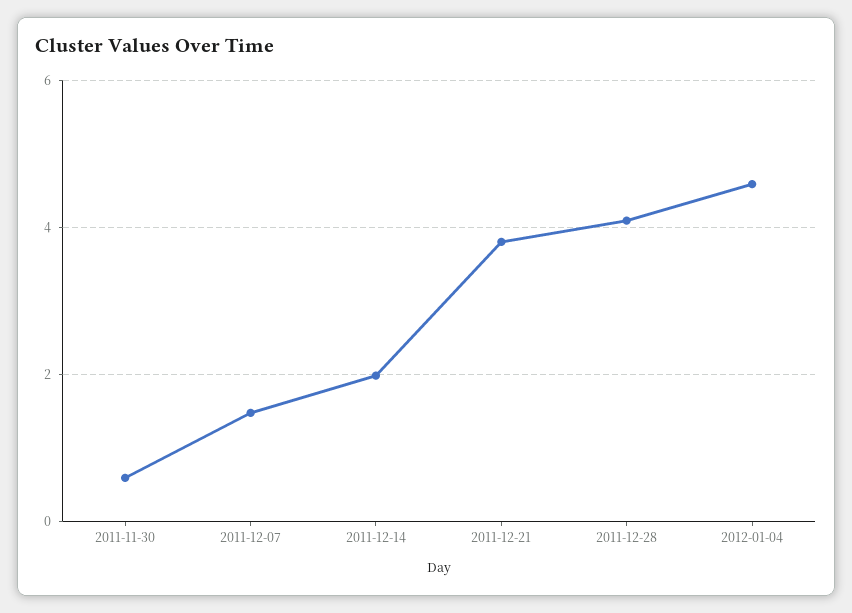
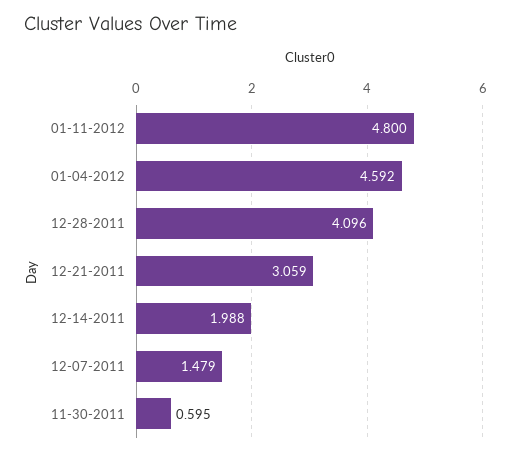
2011-12-21: 3.8 -> 3.059
01-11-2012: none -> 4.8

